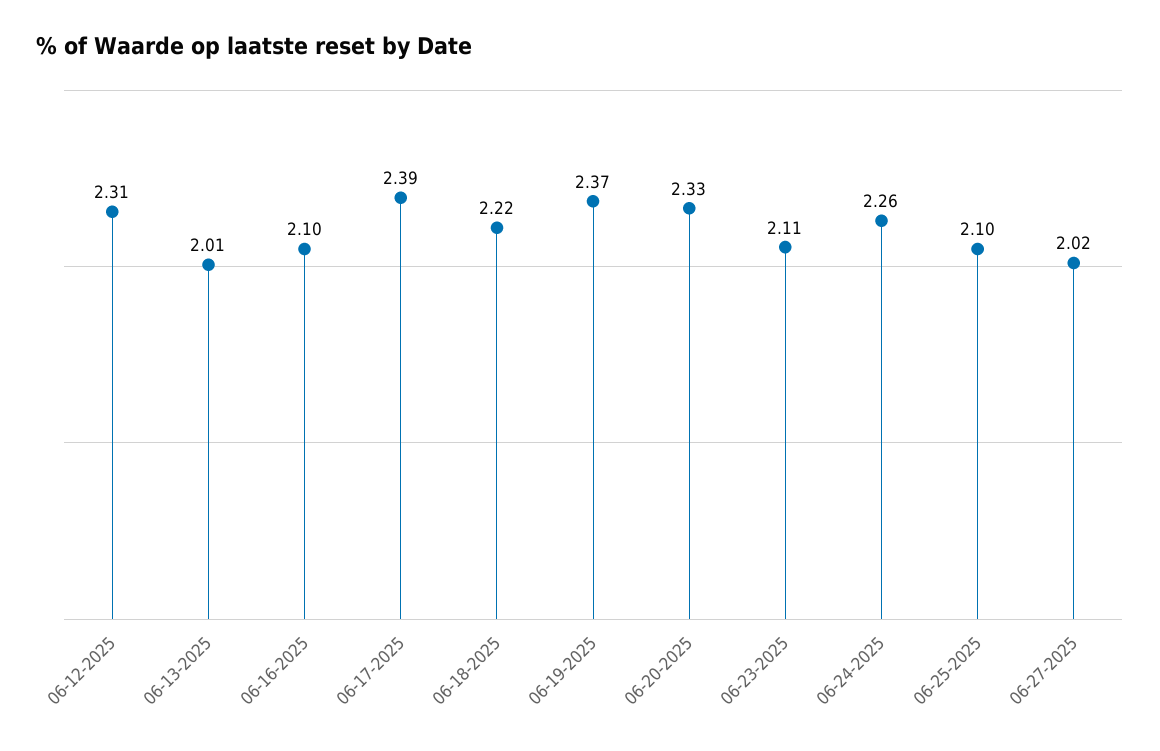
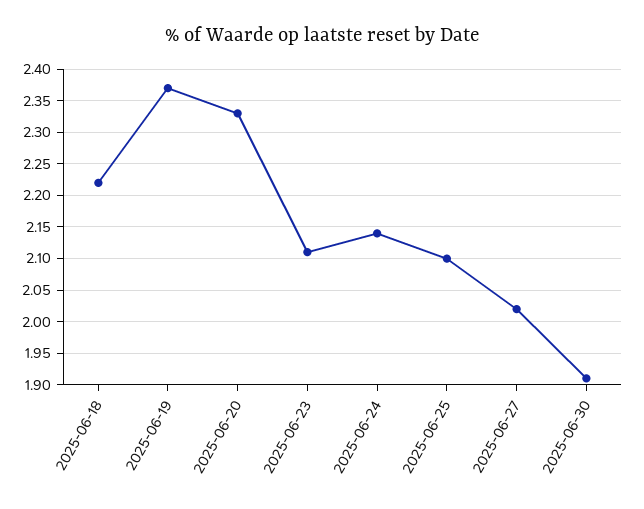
06-12-2025: 2.31 -> none
06-13-2025: 2.01 -> none
06-16-2025: 2.1 -> none
06-17-2025: 2.39 -> none
06-24-2025: 2.26 -> 2.14
2025-06-30: none -> 1.91

